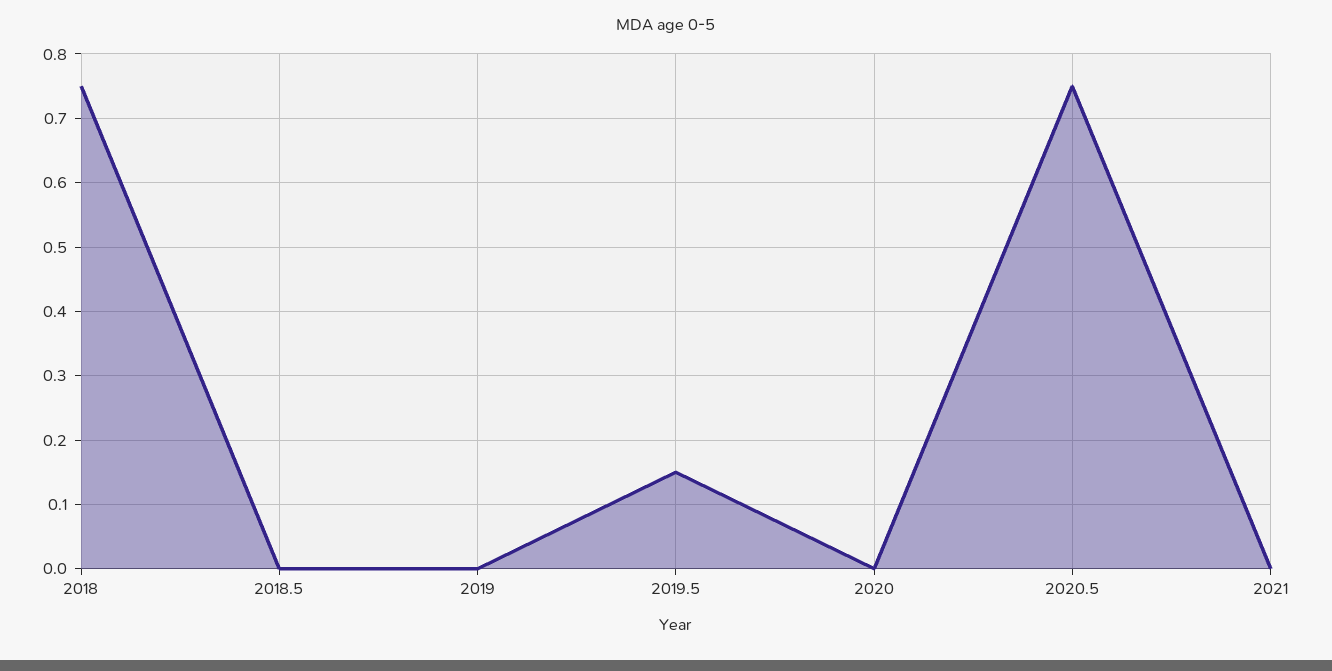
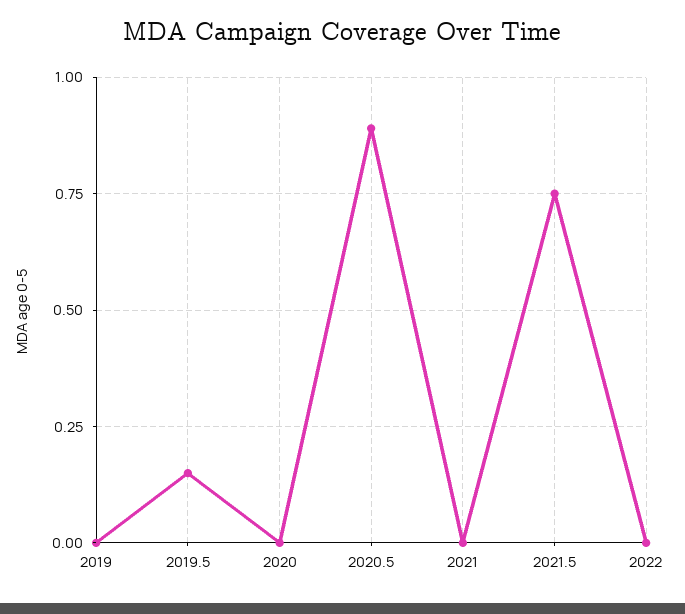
2018: 0.75 -> none
2018.5: 0 -> none
2020.5: 0.75 -> 0.9
2021.5: none -> 0.75
2022: none -> 0

